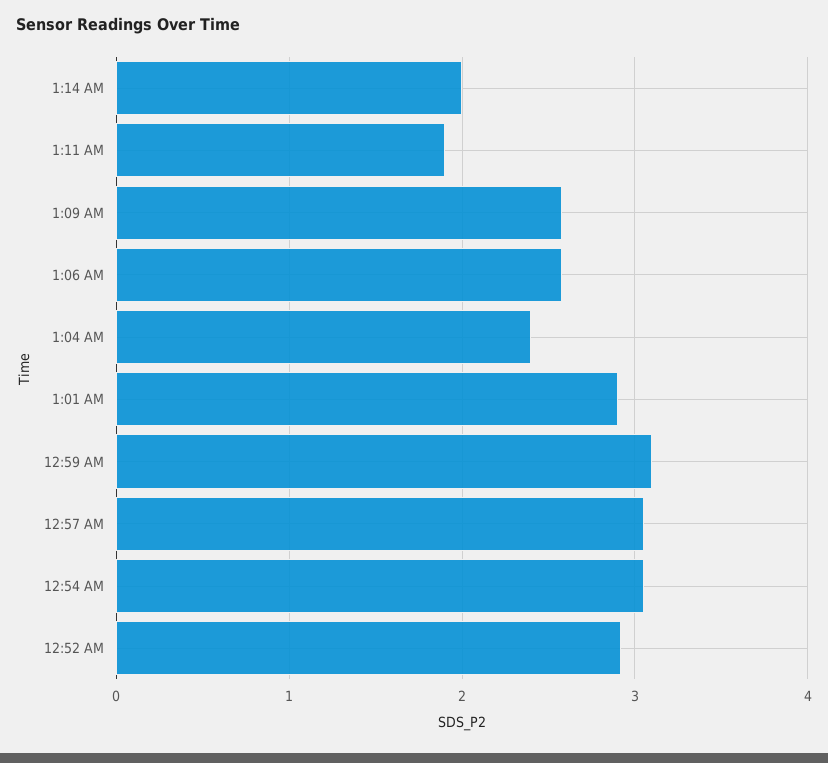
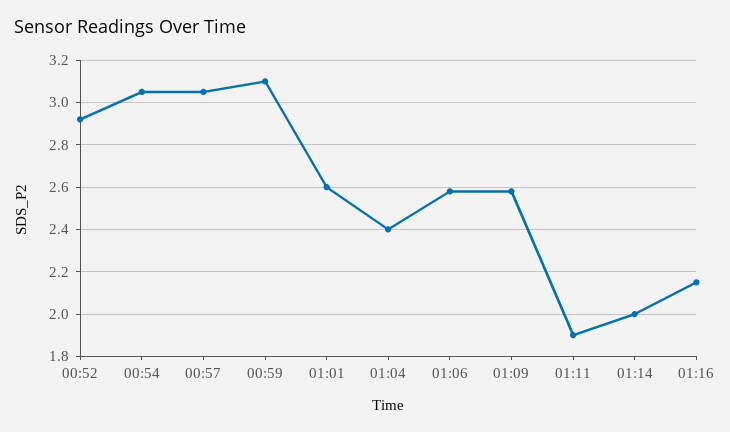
1:01 AM: 2.9 -> 2.6
01:16: none -> 2.15

